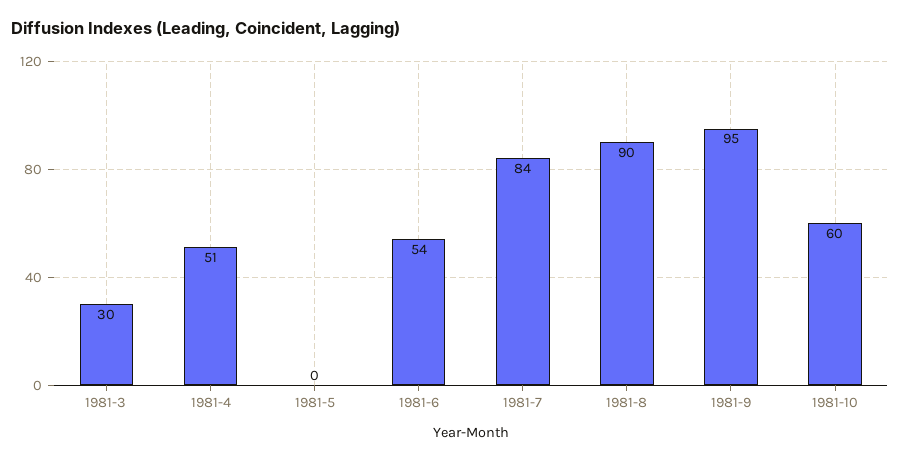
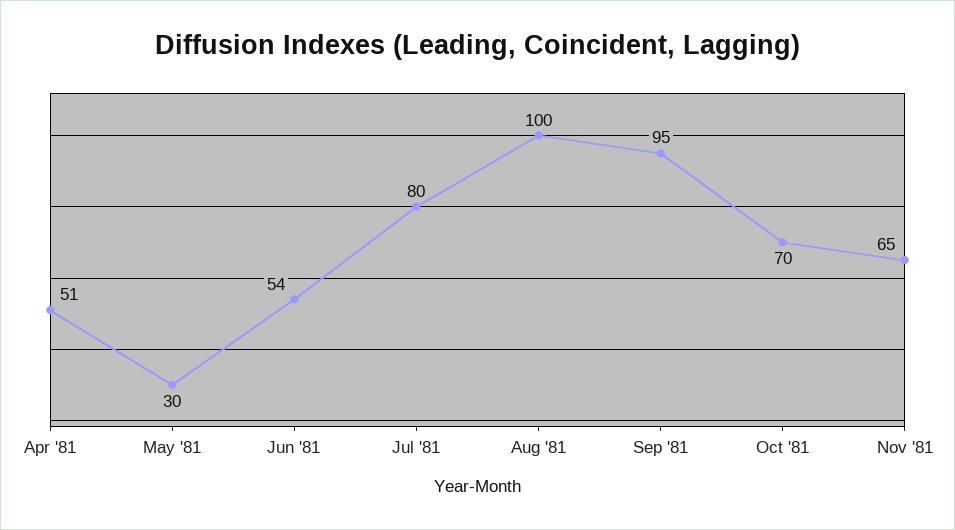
1981-3: 30 -> none
1981-5: 0 -> 30
1981-7: 84 -> 80
1981-8: 90 -> 100
1981-10: 60 -> 70
Nov '81: none -> 65

